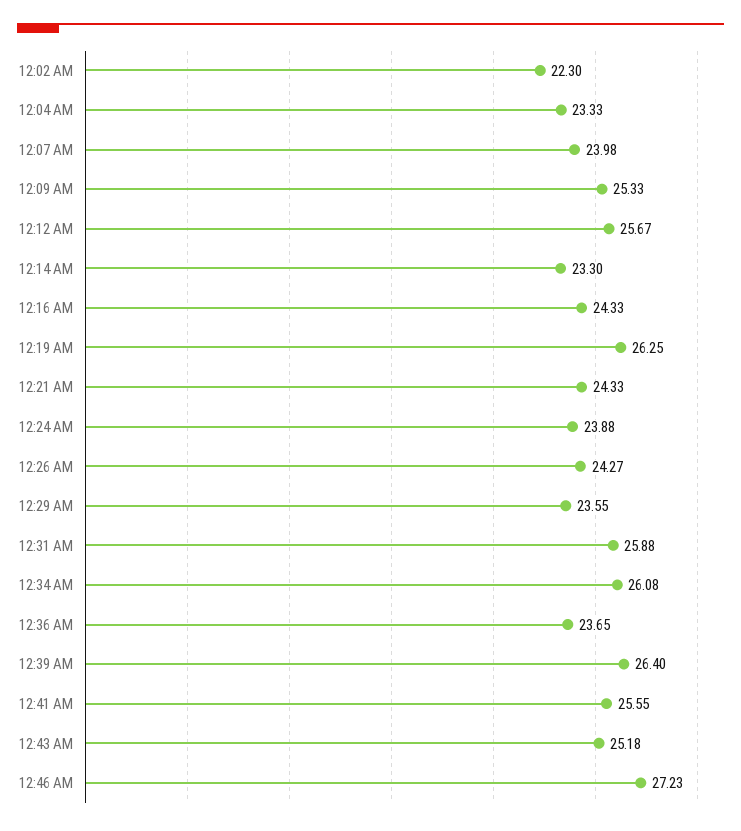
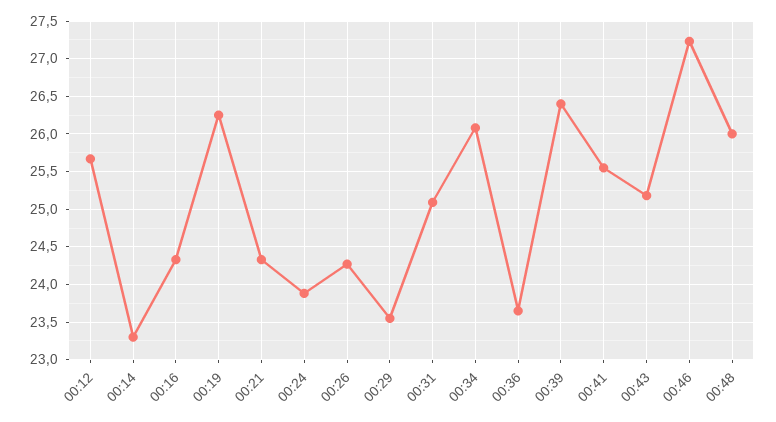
12:02 AM: 22.3 -> none
12:04 AM: 23.33 -> none
12:07 AM: 23.98 -> none
12:09 AM: 25.33 -> none
12:31 AM: 25.88 -> 25.1
00:48: none -> 26

